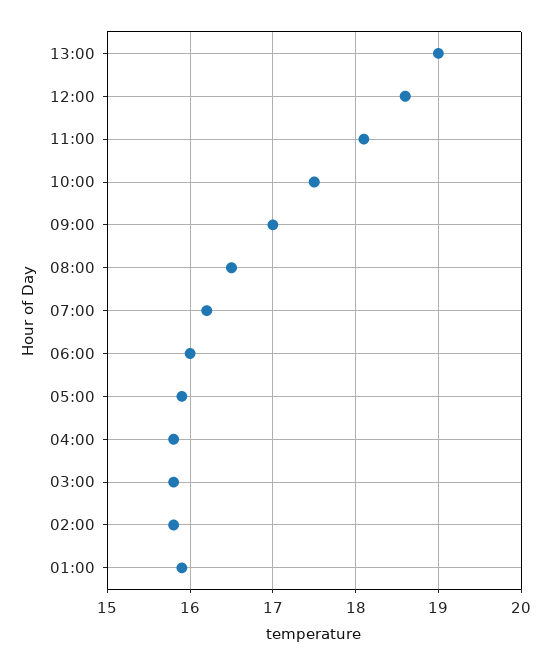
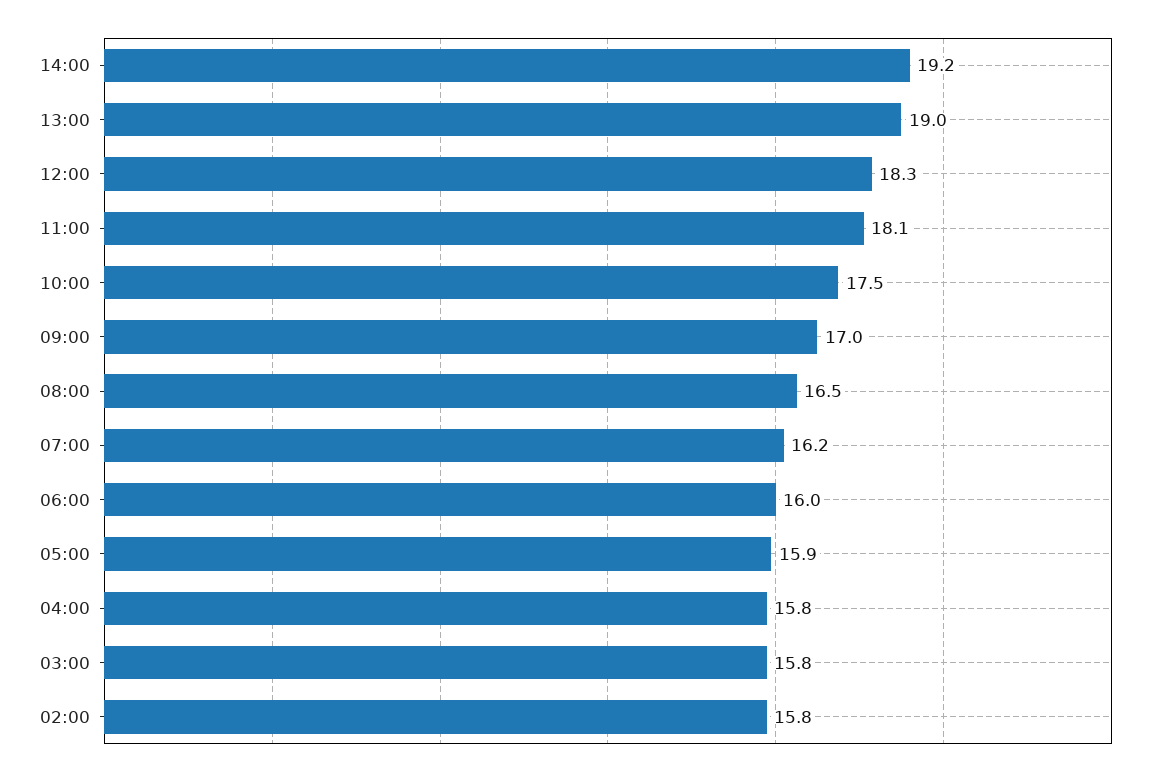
12:00: 18.6 -> 18.3
01:00: 15.9 -> none
14:00: none -> 19.2

